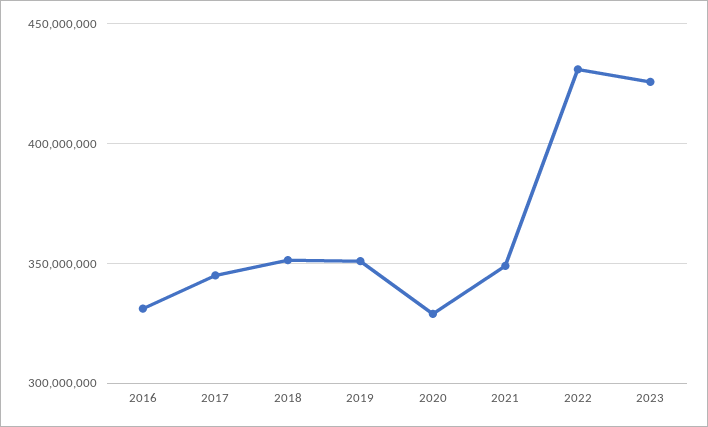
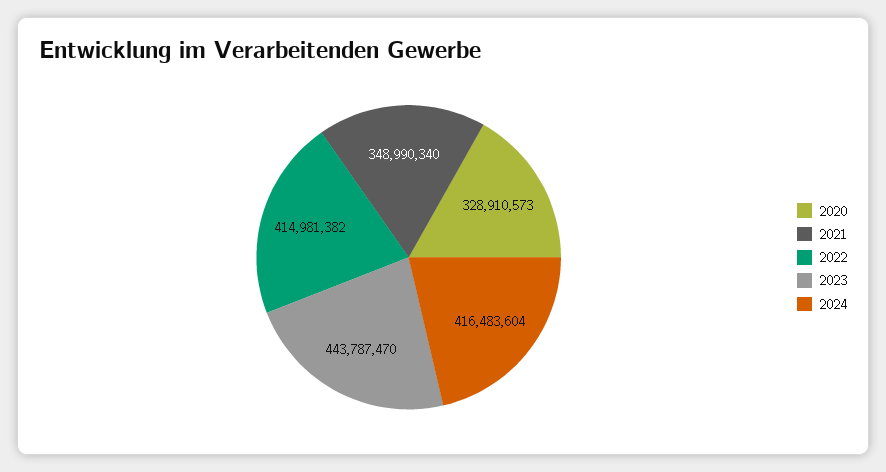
2016: 330000000 -> none
2017: 345000000 -> none
2018: 350000000 -> none
2019: 350000000 -> none
2022: 430000000 -> 414981382
2023: 425000000 -> 443787470
2024: none -> 416483604

